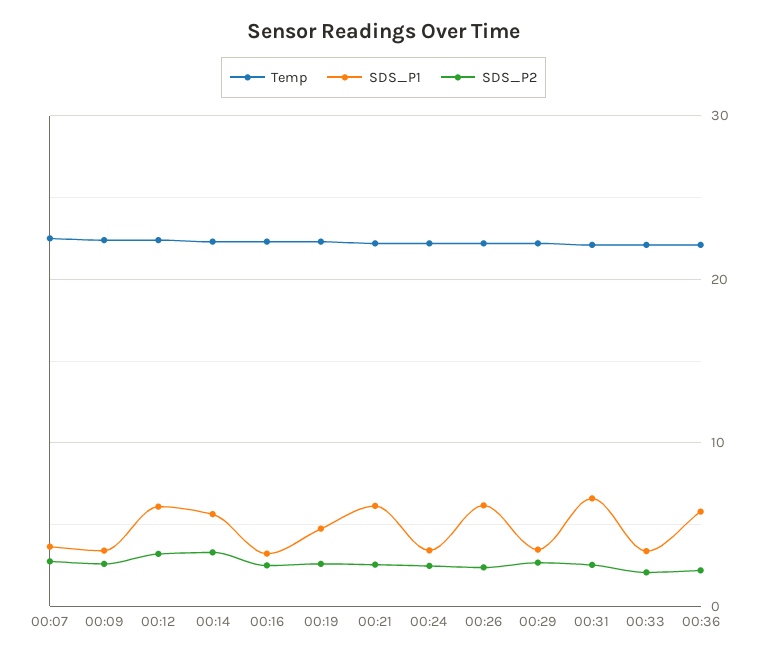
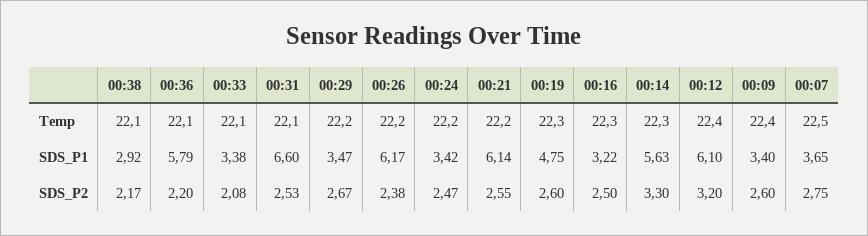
Temp, 00:38: none -> 22.1
SDS_P1, 00:38: none -> 2.92
SDS_P2, 00:38: none -> 2.17

